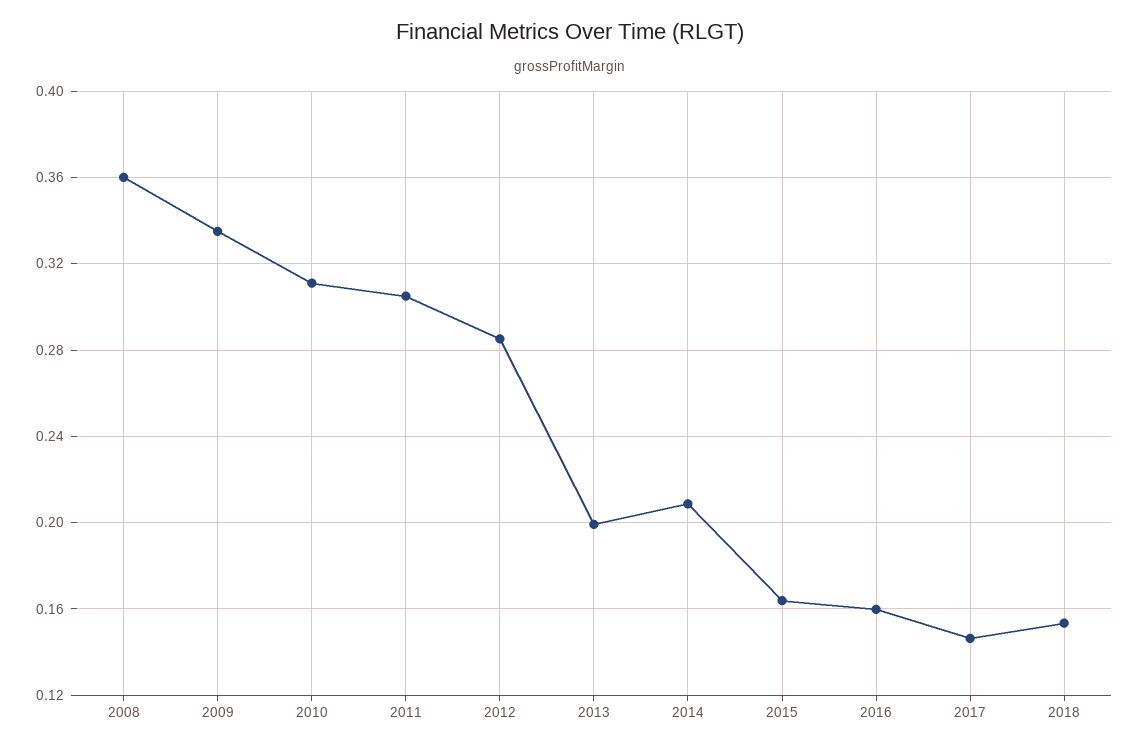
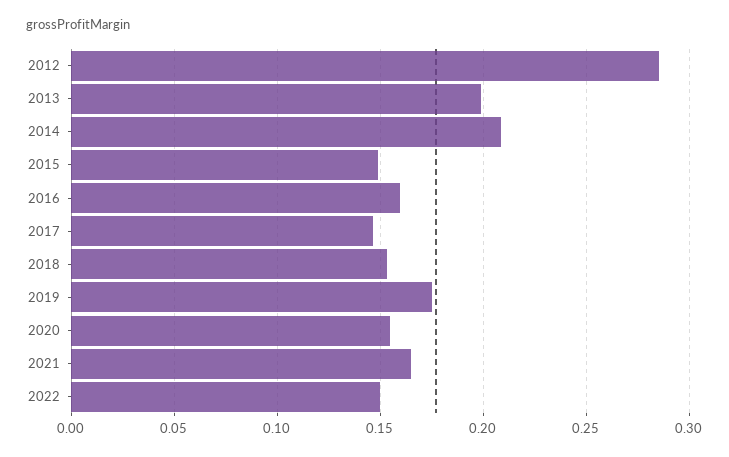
2008: 0.36 -> none
2009: 0.335 -> none
2010: 0.31 -> none
2011: 0.305 -> none
2015: 0.165 -> 0.15
2019: none -> 0.175
2020: none -> 0.155
2021: none -> 0.165
2022: none -> 0.15

